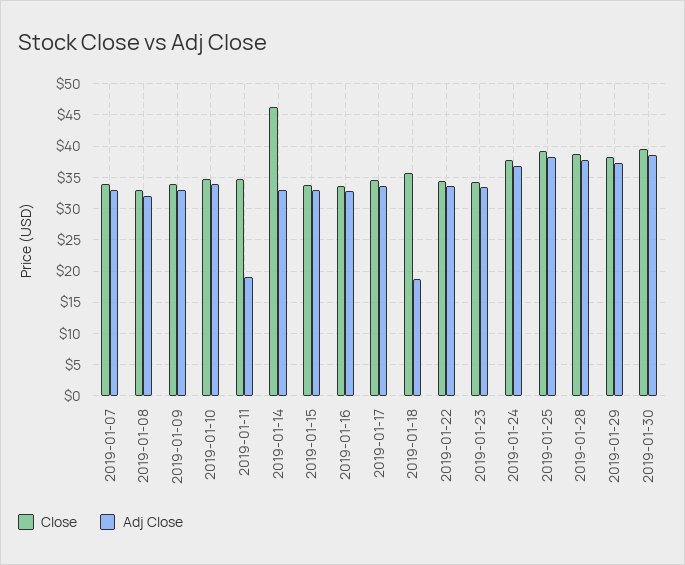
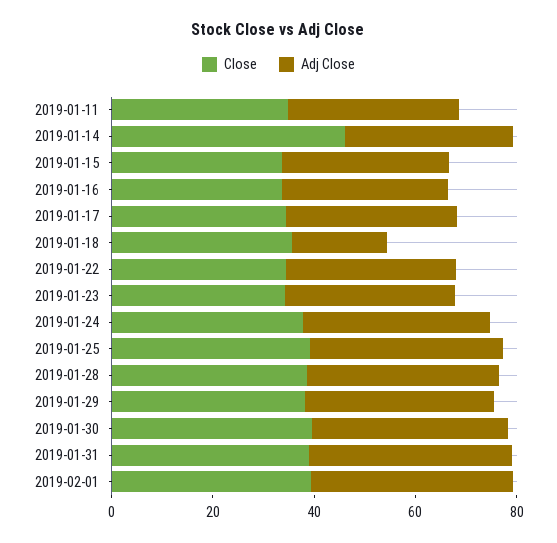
Close, 2019-01-07: 34 -> none
Adj Close, 2019-01-07: 33 -> none
Close, 2019-01-08: 33 -> none
Adj Close, 2019-01-08: 32 -> none
Close, 2019-01-09: 34 -> none
Adj Close, 2019-01-09: 33 -> none
Close, 2019-01-10: 35 -> none
Adj Close, 2019-01-10: 34 -> none
Adj Close, 2019-01-11: 19 -> 35
Close, 2019-01-31: none -> 40
Adj Close, 2019-01-31: none -> 40
Close, 2019-02-01: none -> 40
Adj Close, 2019-02-01: none -> 40

